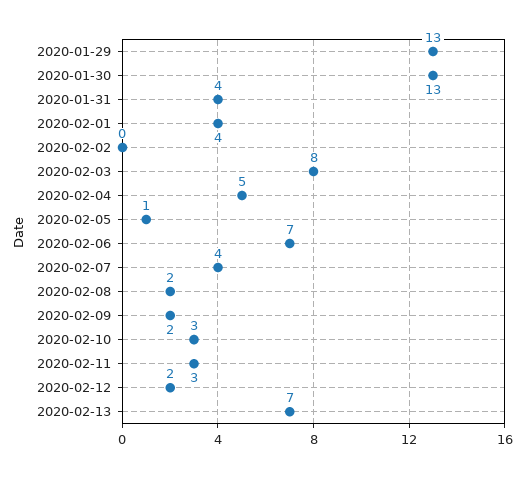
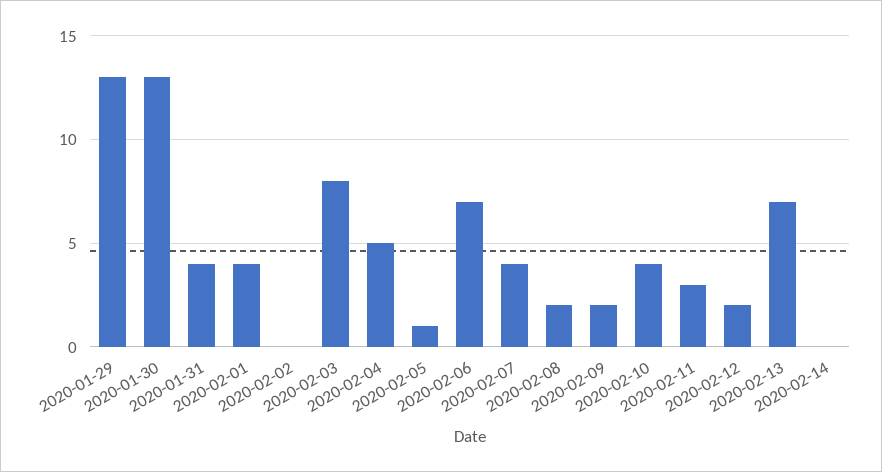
2020-02-10: 3 -> 4
2020-02-14: none -> 0

